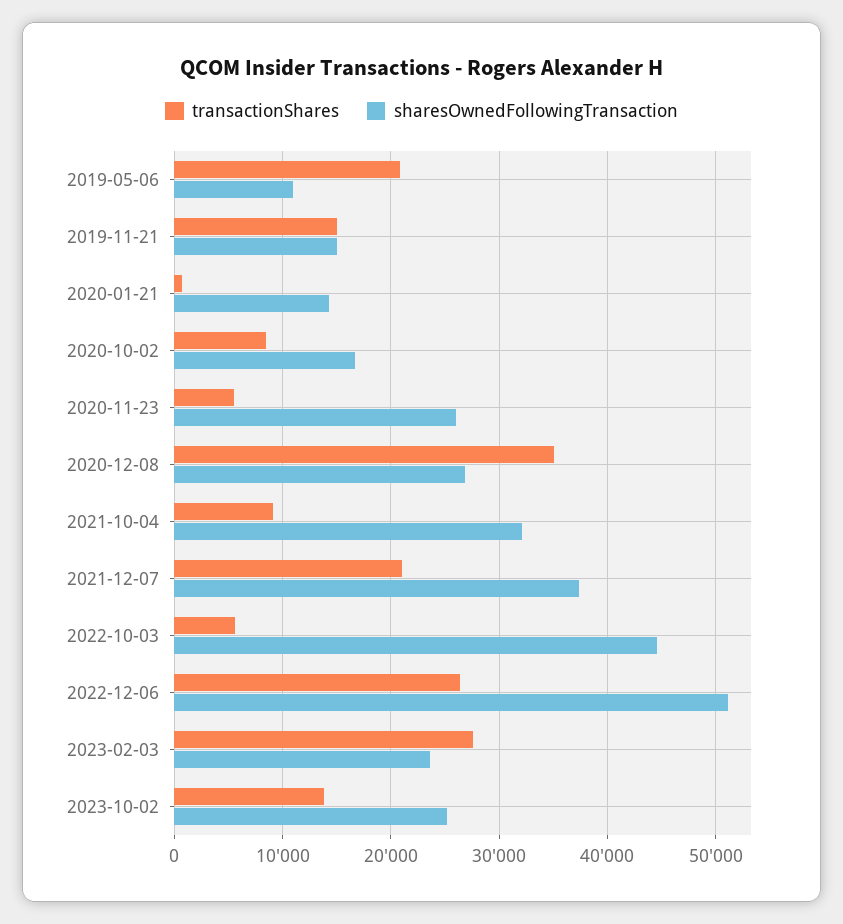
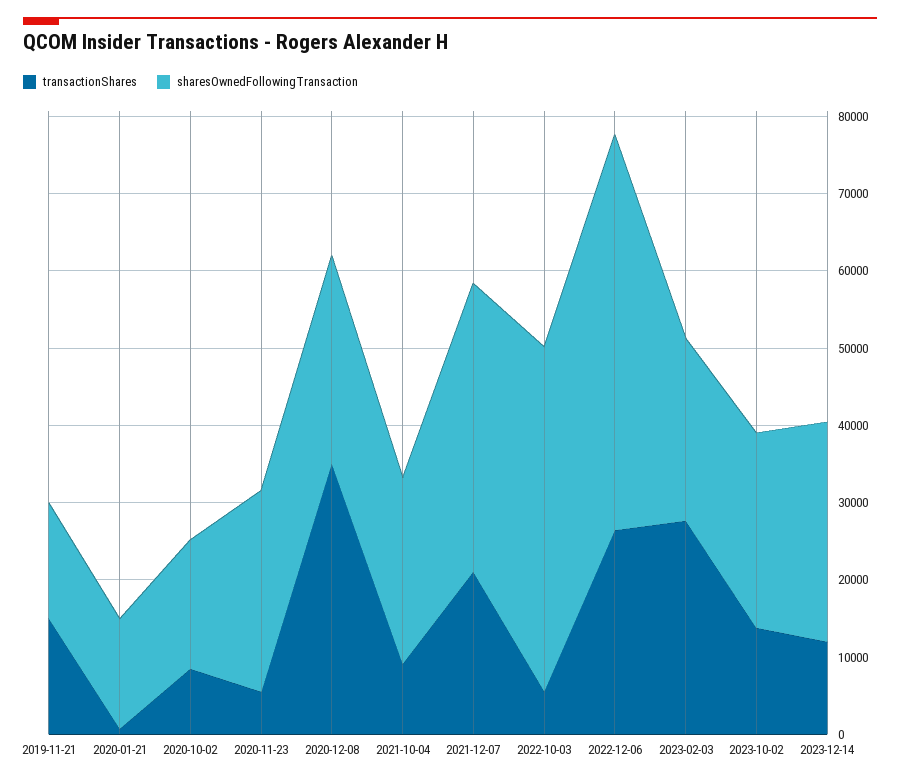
transactionShares, 2019-05-06: 21000 -> none
sharesOwnedFollowingTransaction, 2019-05-06: 11000 -> none
sharesOwnedFollowingTransaction, 2021-10-04: 32000 -> 24000
transactionShares, 2023-12-14: none -> 12000
sharesOwnedFollowingTransaction, 2023-12-14: none -> 28000

